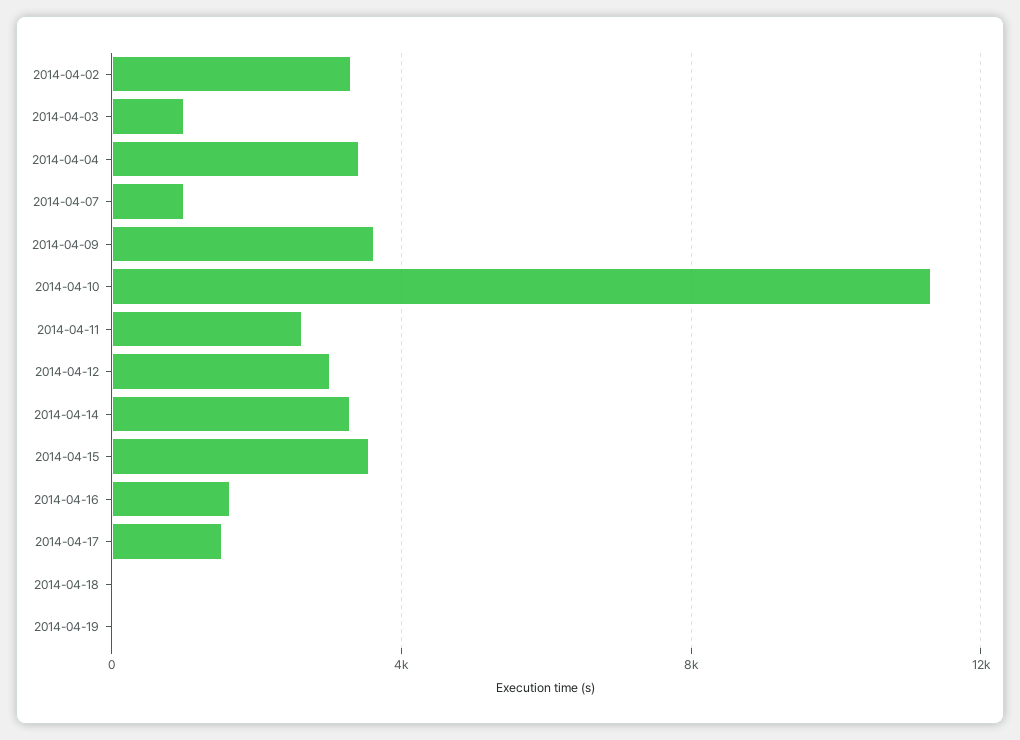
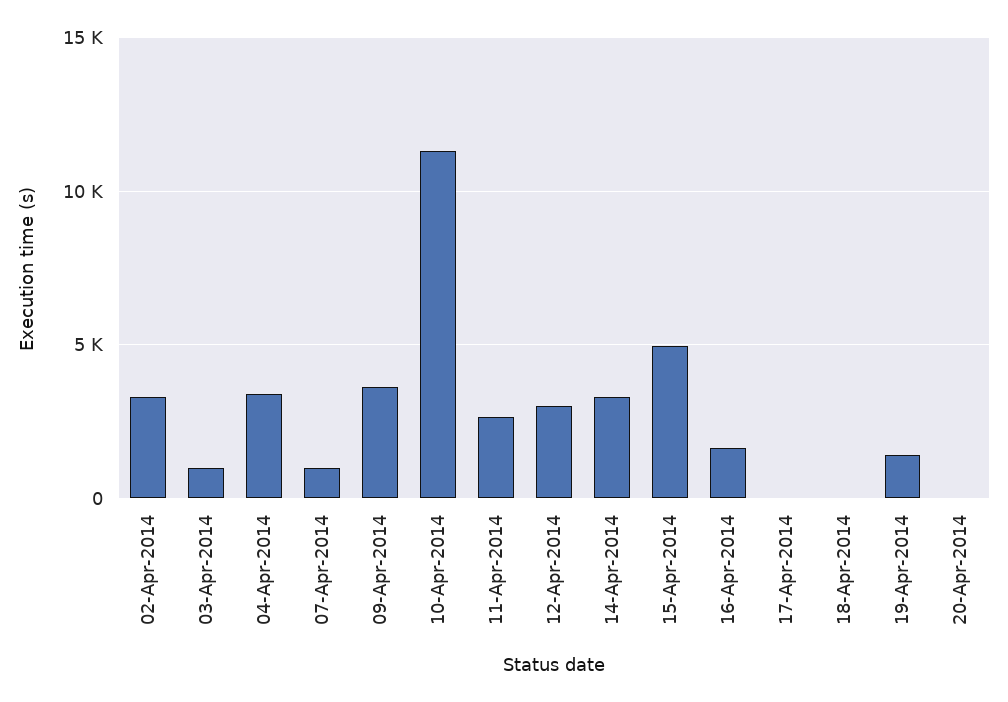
2014-04-15: 3500 -> 5000
2014-04-17: 1500 -> 0
2014-04-19: 0 -> 1500
20-Apr-2014: none -> 0

